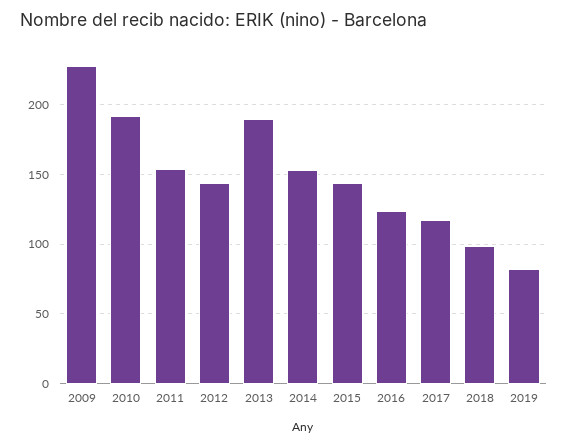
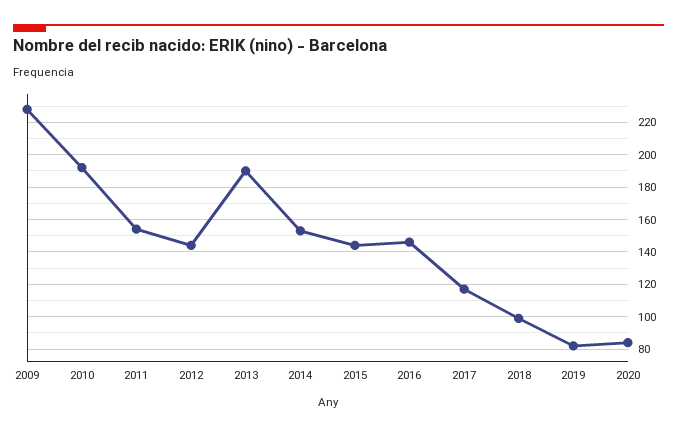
2016: 125 -> 145
2020: none -> 85

